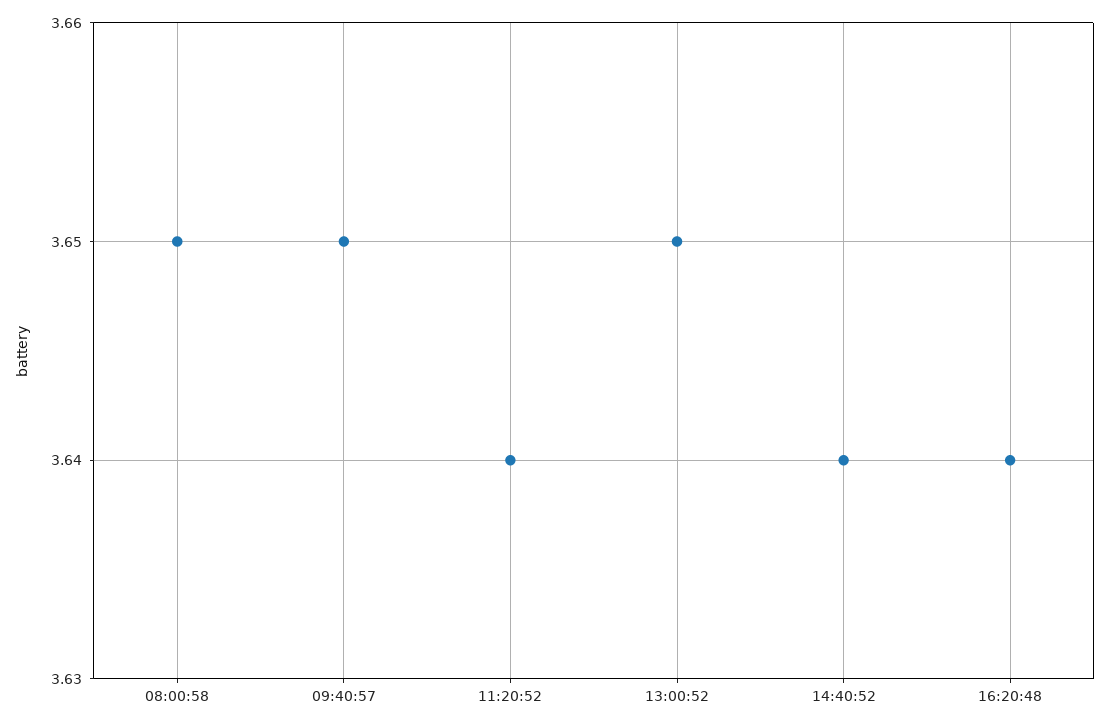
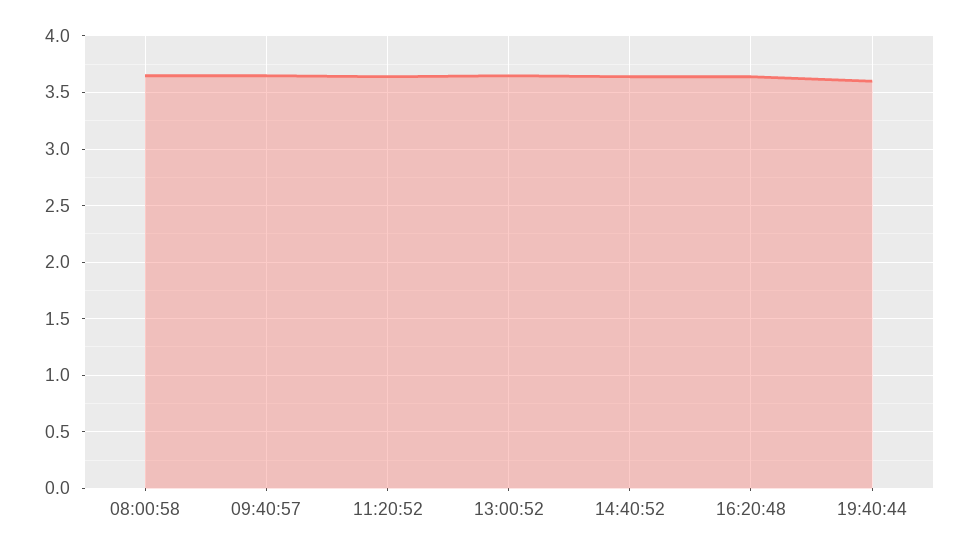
19:40:44: none -> 3.6

